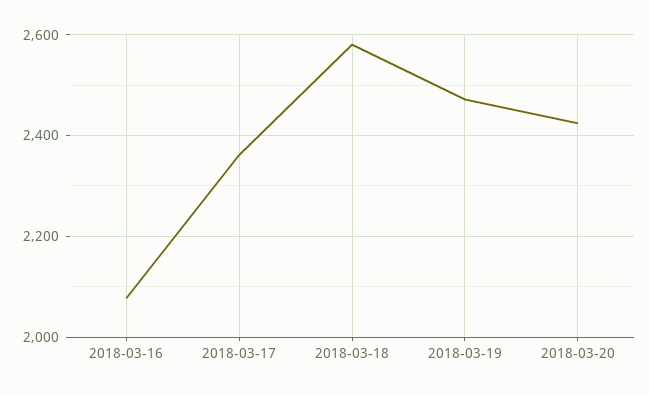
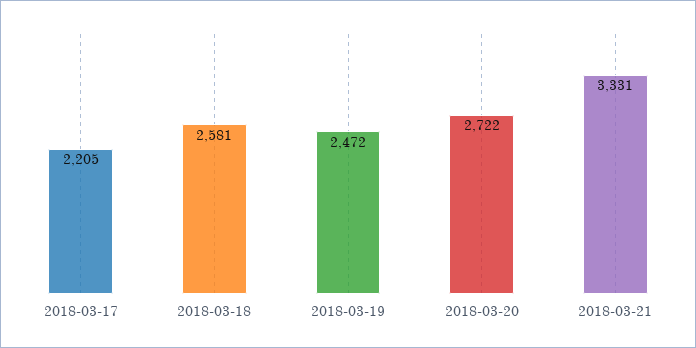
2018-03-16: 2080 -> none
2018-03-17: 2360 -> 2205
2018-03-20: 2420 -> 2722
2018-03-21: none -> 3331

